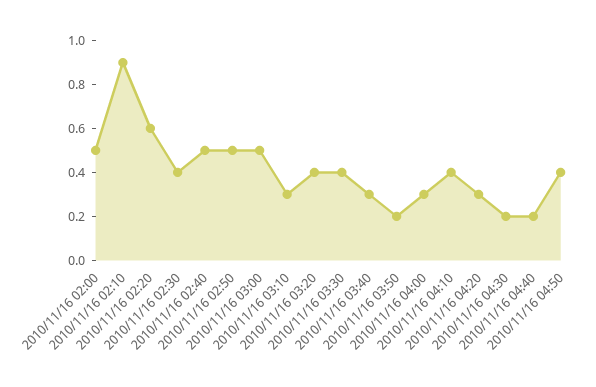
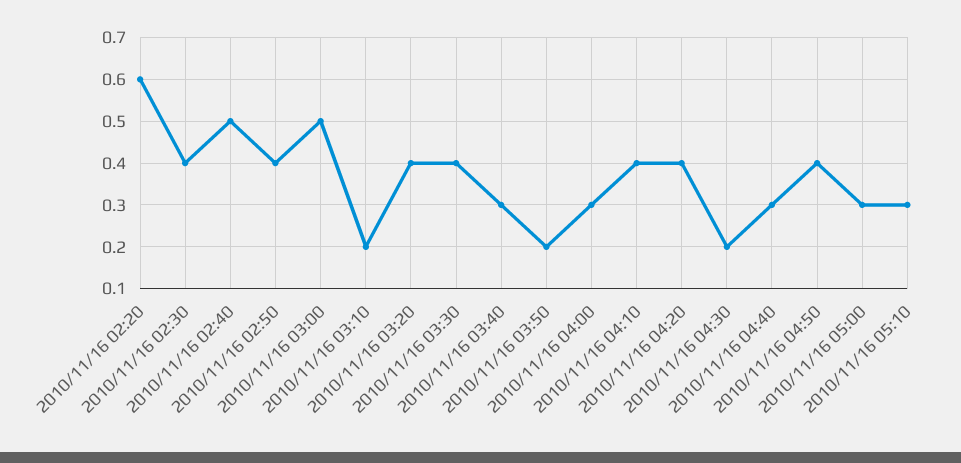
2010/11/16 02:00: 0.5 -> none
2010/11/16 02:10: 0.9 -> none
2010/11/16 02:50: 0.5 -> 0.4
2010/11/16 03:10: 0.3 -> 0.2
2010/11/16 04:20: 0.3 -> 0.4
2010/11/16 04:40: 0.2 -> 0.3
2010/11/16 05:00: none -> 0.3
2010/11/16 05:10: none -> 0.3

